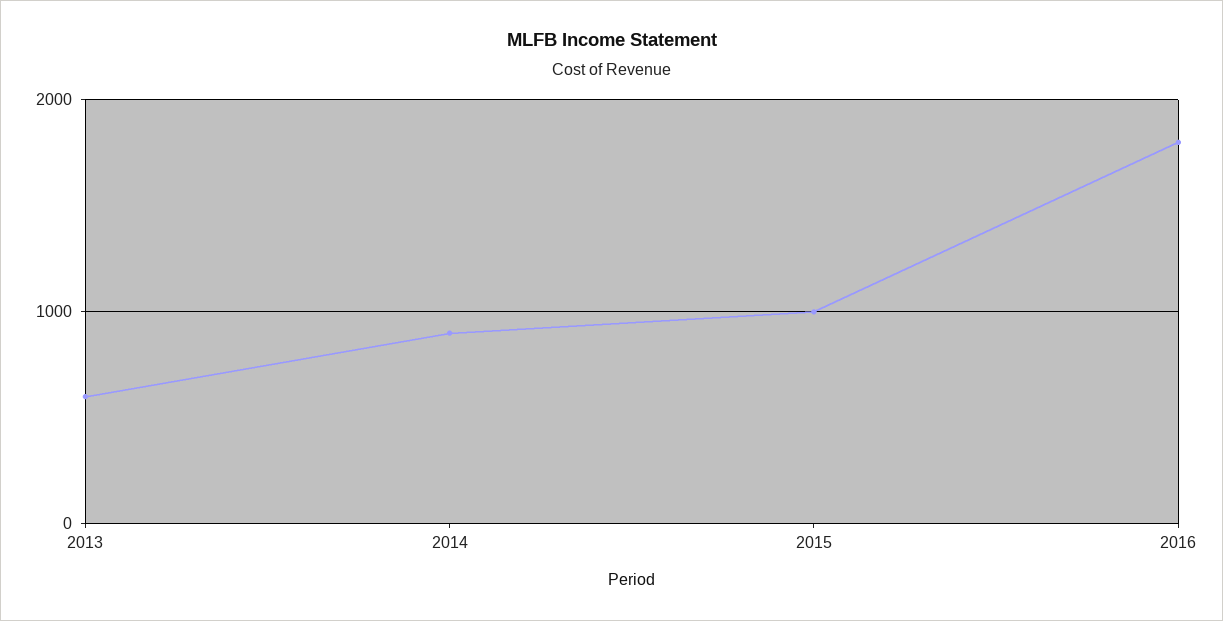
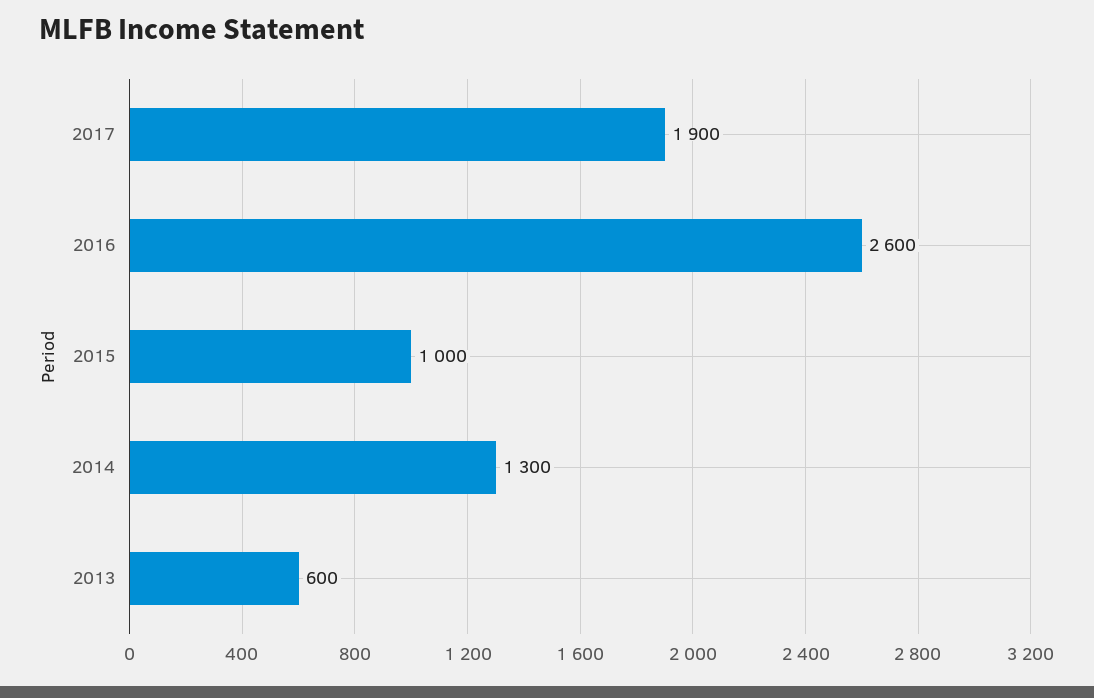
2014: 900 -> 1300
2016: 1800 -> 2600
2017: none -> 1900

